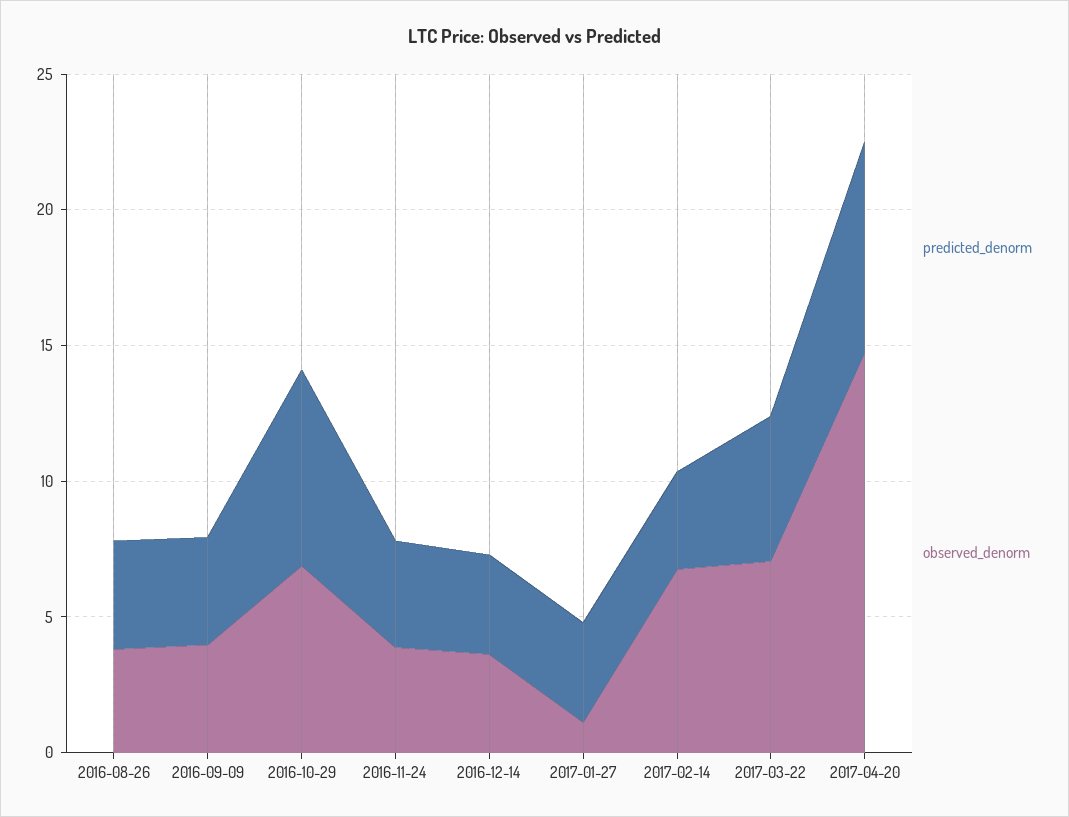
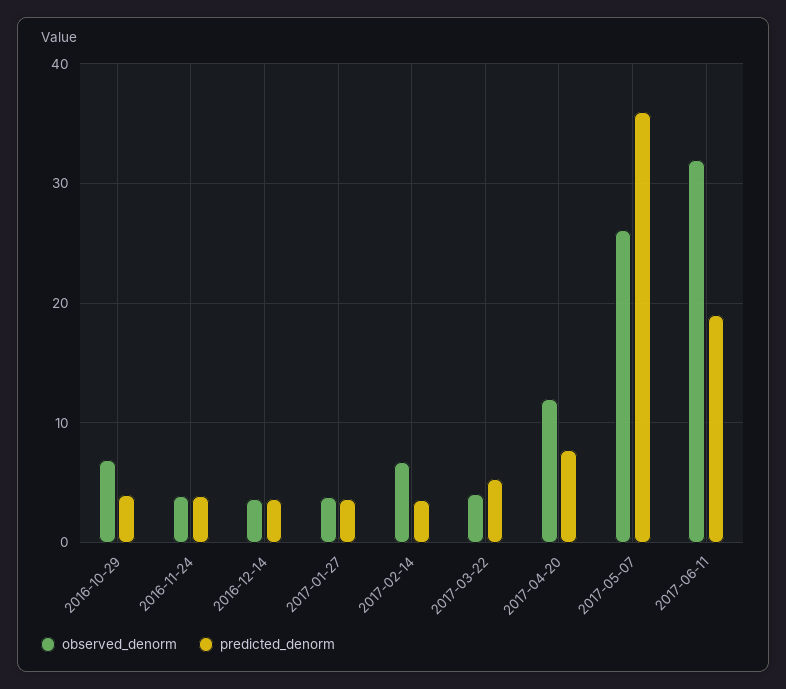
predicted_denorm, 2016-08-26: 4 -> none
observed_denorm, 2016-08-26: 4 -> none
predicted_denorm, 2016-09-09: 4 -> none
observed_denorm, 2016-09-09: 4 -> none
predicted_denorm, 2016-10-29: 7 -> 4
observed_denorm, 2017-01-27: 1 -> 4
observed_denorm, 2017-03-22: 7 -> 4
observed_denorm, 2017-04-20: 15 -> 12
observed_denorm, 2017-05-07: none -> 26
predicted_denorm, 2017-05-07: none -> 36
observed_denorm, 2017-06-11: none -> 32
predicted_denorm, 2017-06-11: none -> 19

